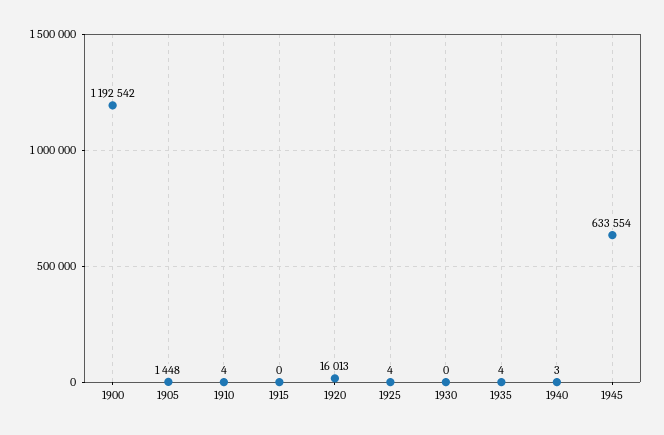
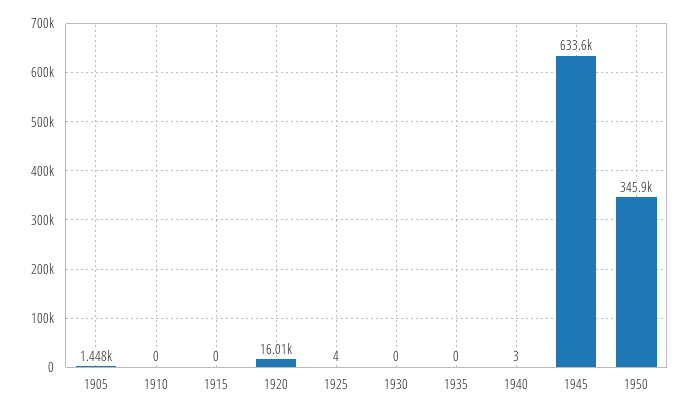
1900: 1192542 -> none
1910: 4 -> 0
1935: 4 -> 0
1950: none -> 345900

